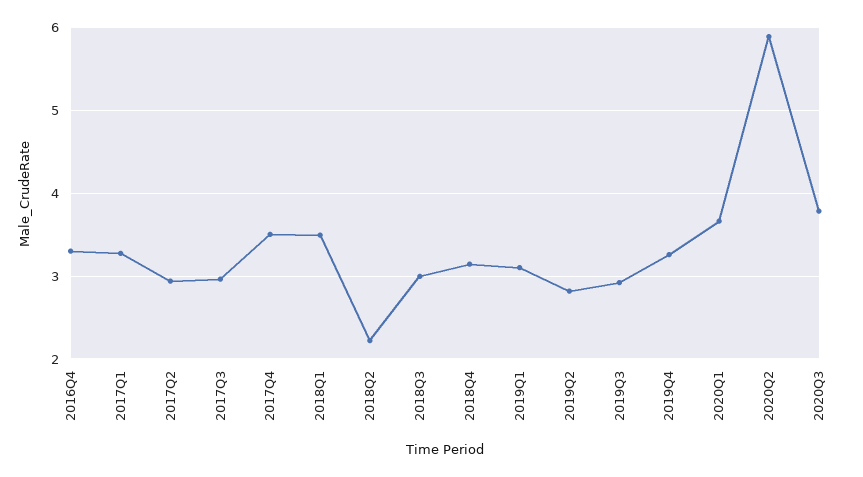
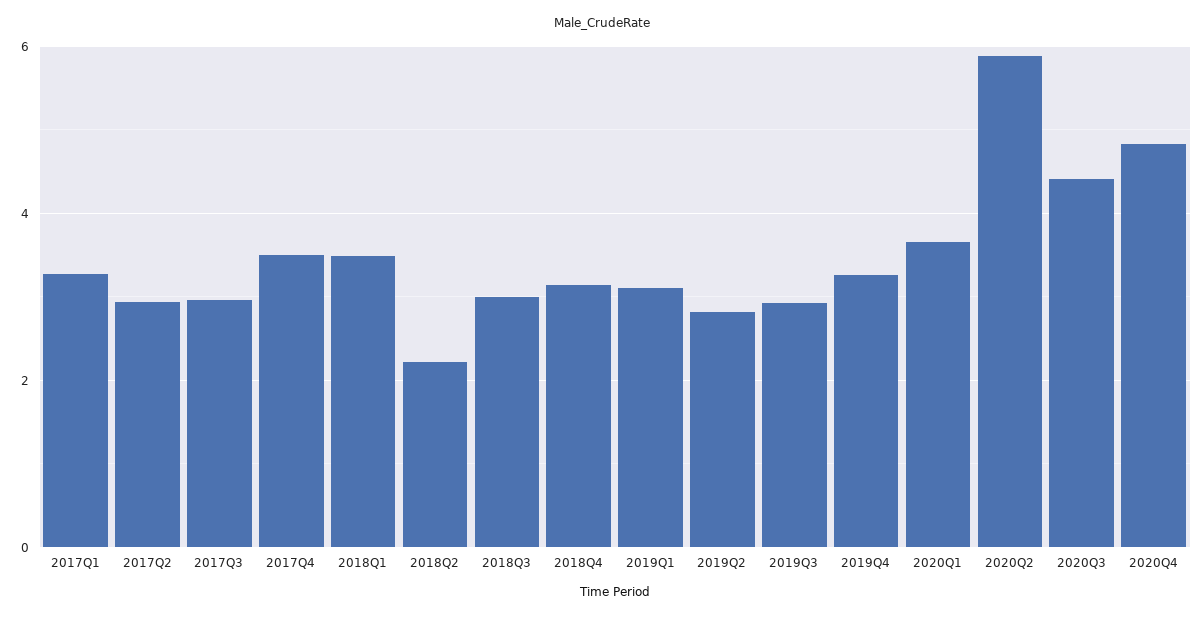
2016Q4: 3.3 -> none
2020Q3: 3.8 -> 4.4
2020Q4: none -> 4.8

